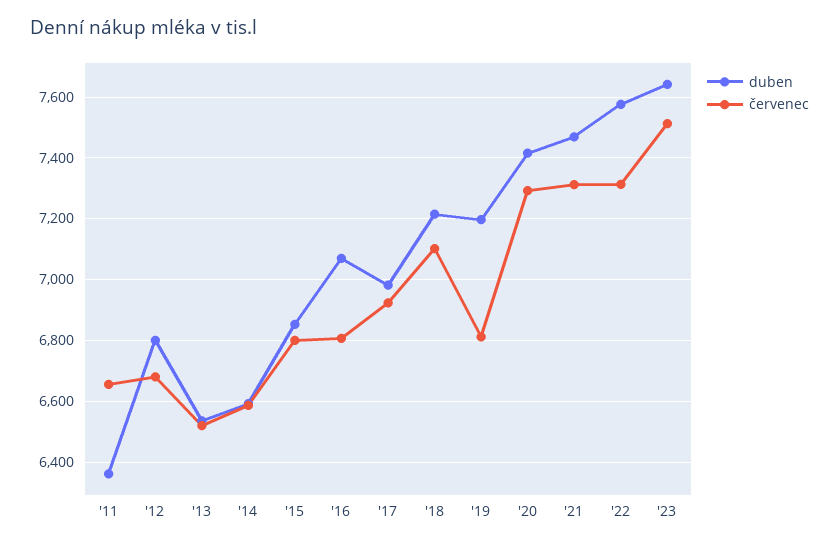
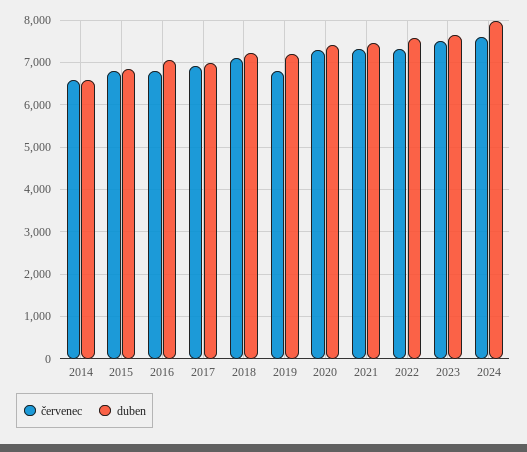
duben, '11: 6360 -> none
červenec, '11: 6660 -> none
duben, '12: 6800 -> none
červenec, '12: 6680 -> none
duben, '13: 6540 -> none
červenec, '13: 6520 -> none
červenec, 2024: none -> 7600
duben, 2024: none -> 8000

